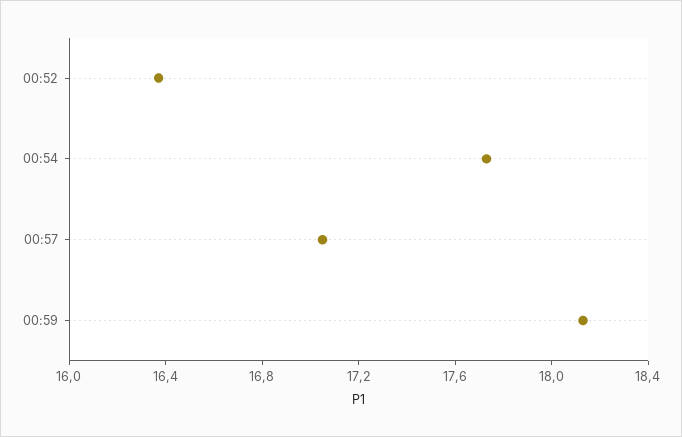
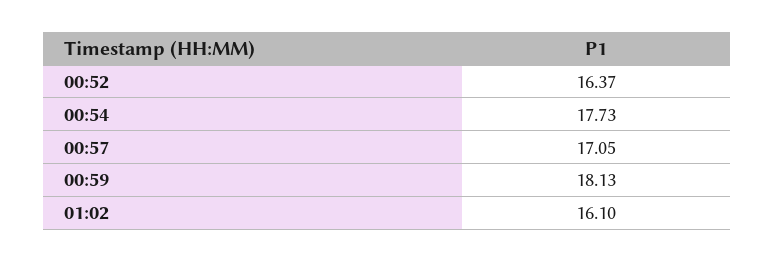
01:02: none -> 16.1

